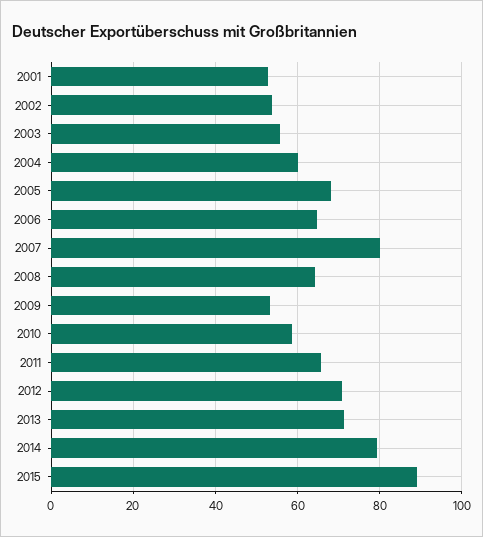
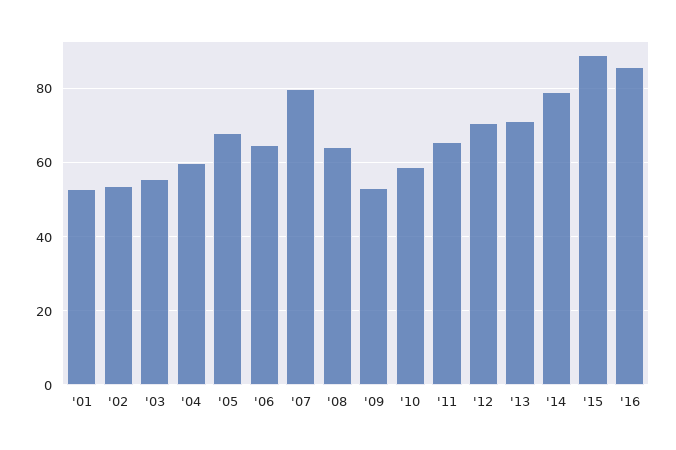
'16: none -> 86

